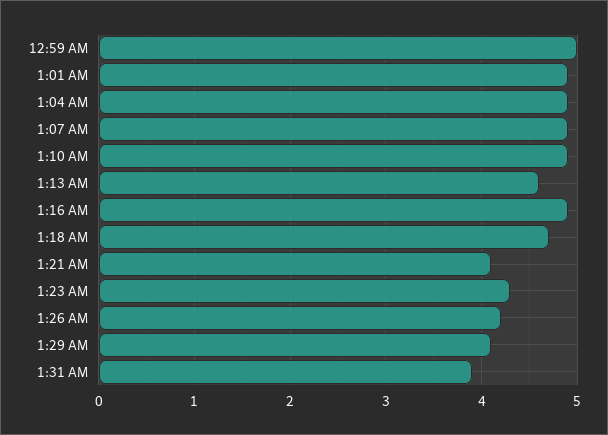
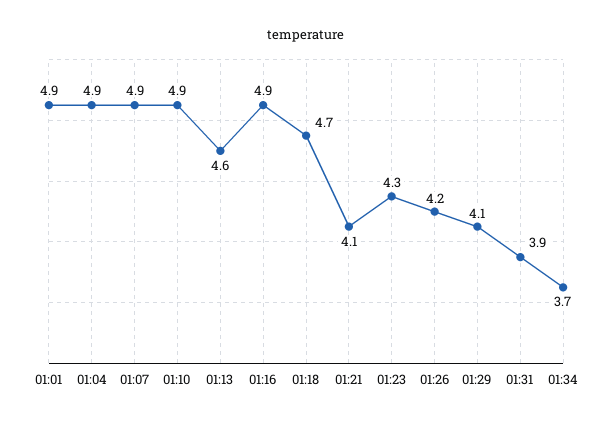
12:59 AM: 5 -> none
01:34: none -> 3.7

